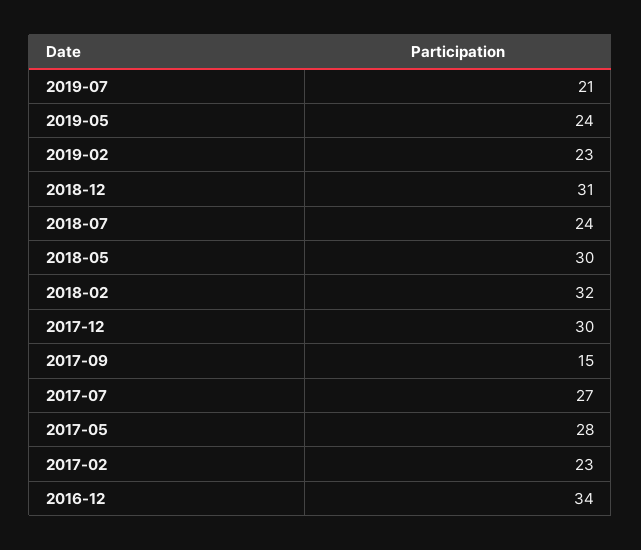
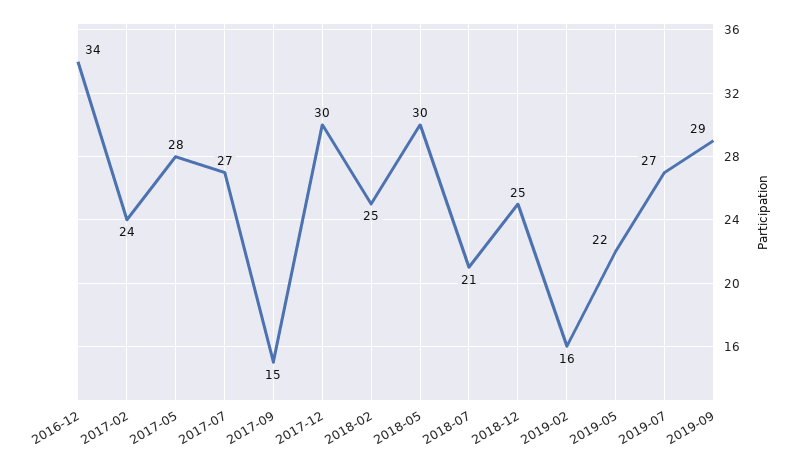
2019-07: 21 -> 27
2019-05: 24 -> 22
2019-02: 23 -> 16
2018-12: 31 -> 25
2018-07: 24 -> 21
2018-02: 32 -> 25
2017-02: 23 -> 24
2019-09: none -> 29

